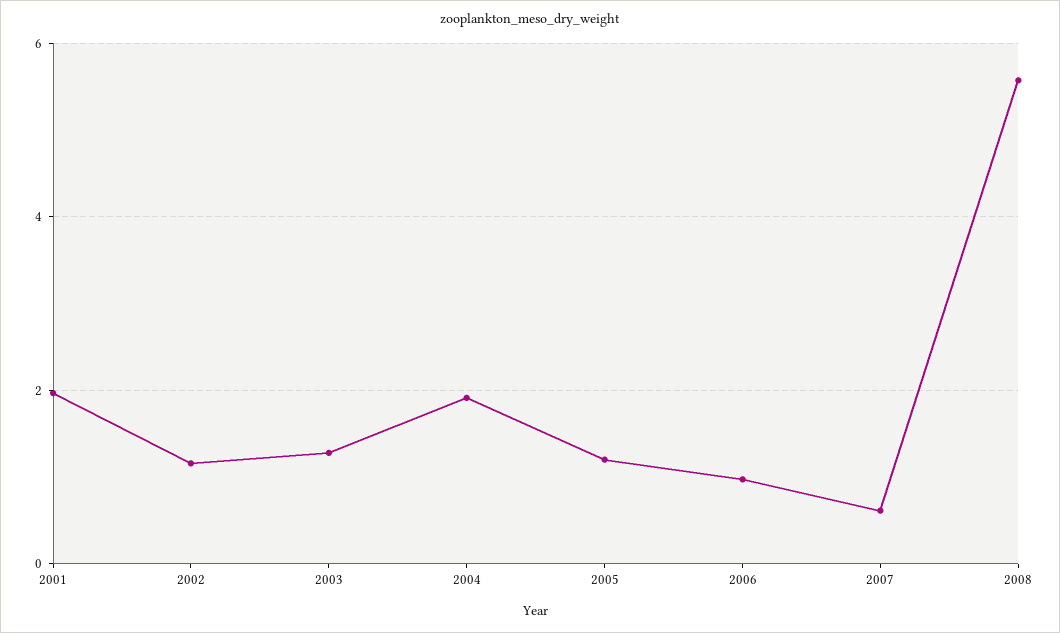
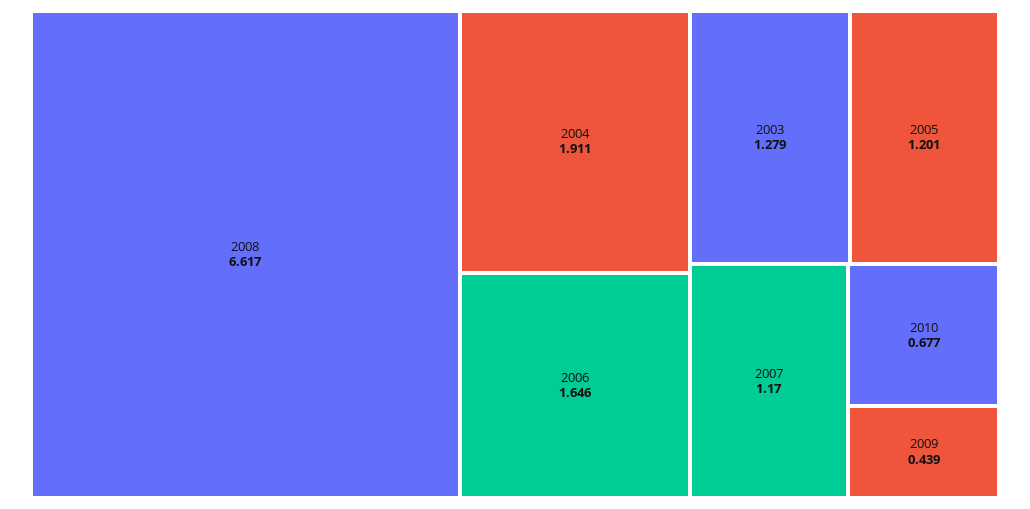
2001: 2 -> none
2002: 1.2 -> none
2006: 1 -> 1.646
2007: 0.6 -> 1.17
2008: 5.6 -> 6.617
2010: none -> 0.677
2009: none -> 0.439

